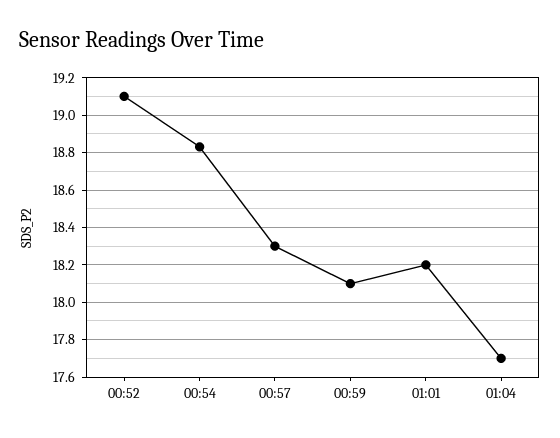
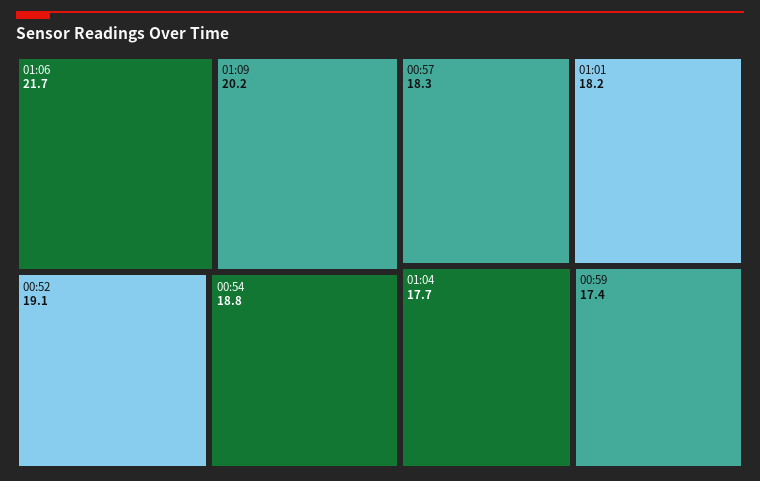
00:59: 18.1 -> 17.4
01:06: none -> 21.7
01:09: none -> 20.2

